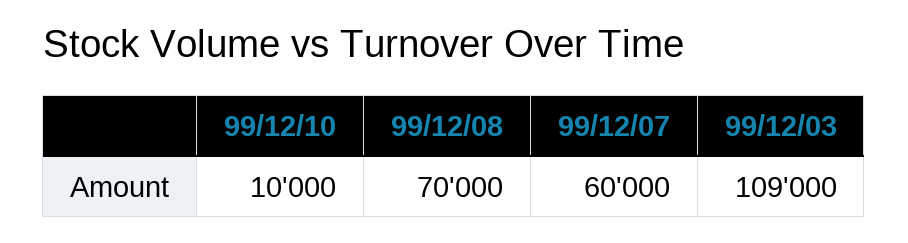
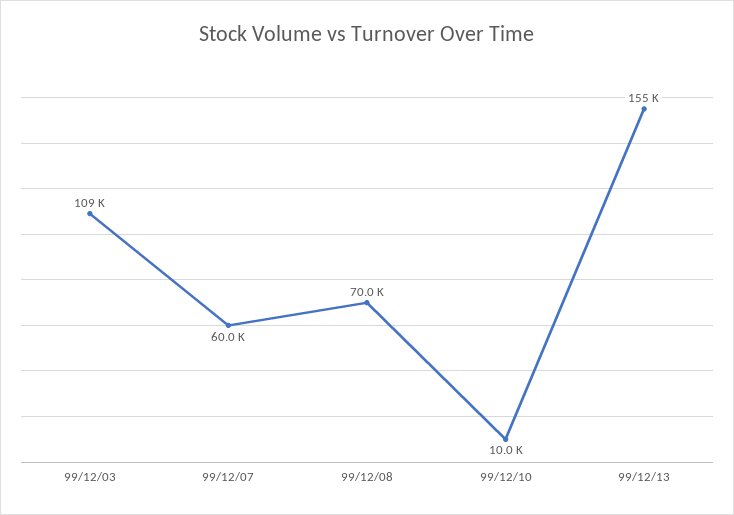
99/12/13: none -> 155000

